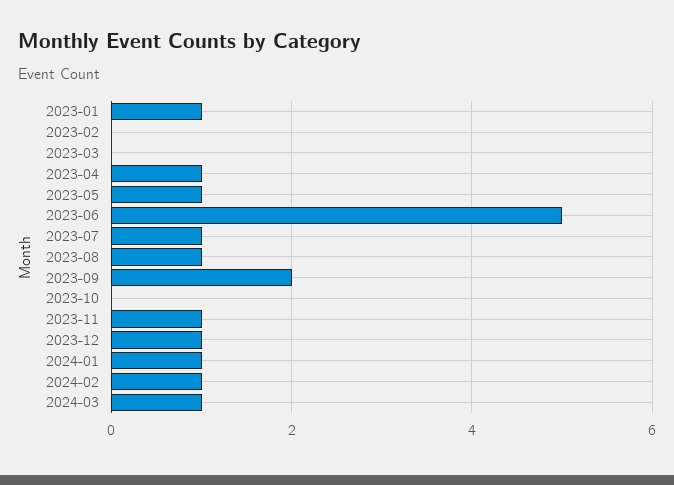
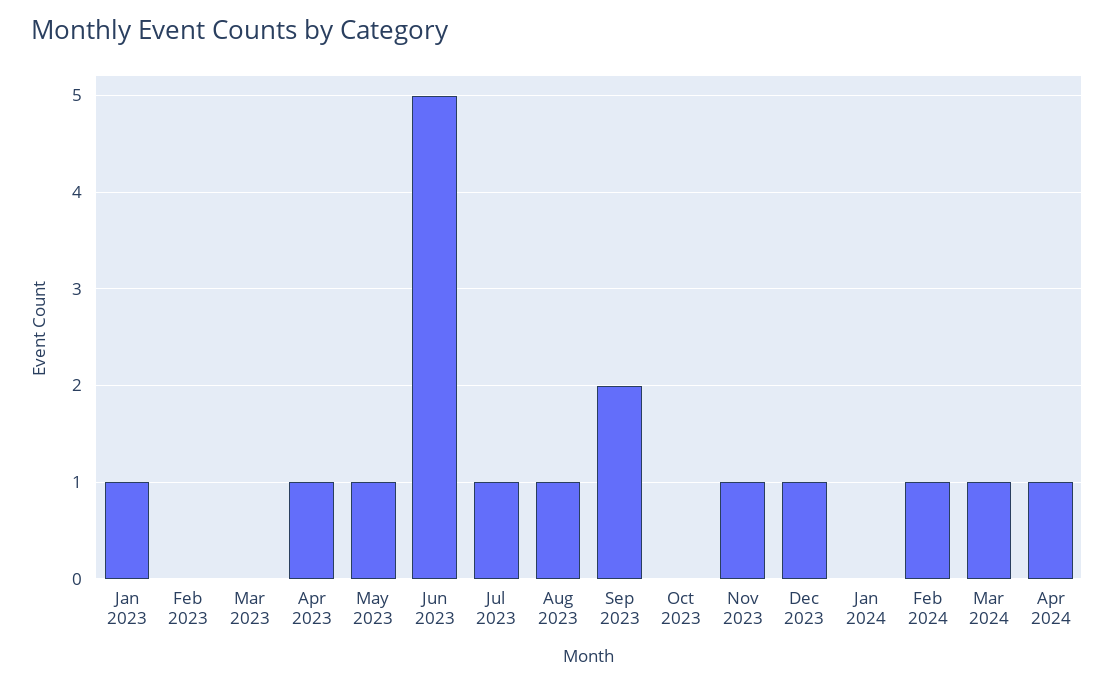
2024-01: 1 -> 0
Apr 2024: none -> 1

